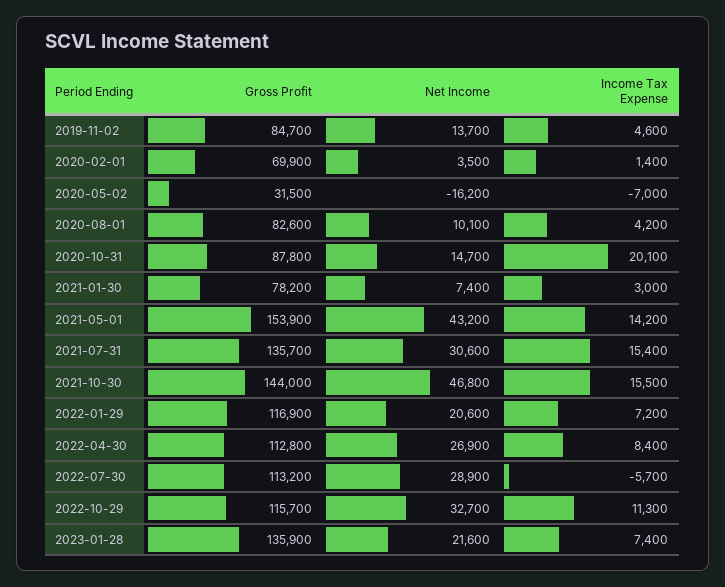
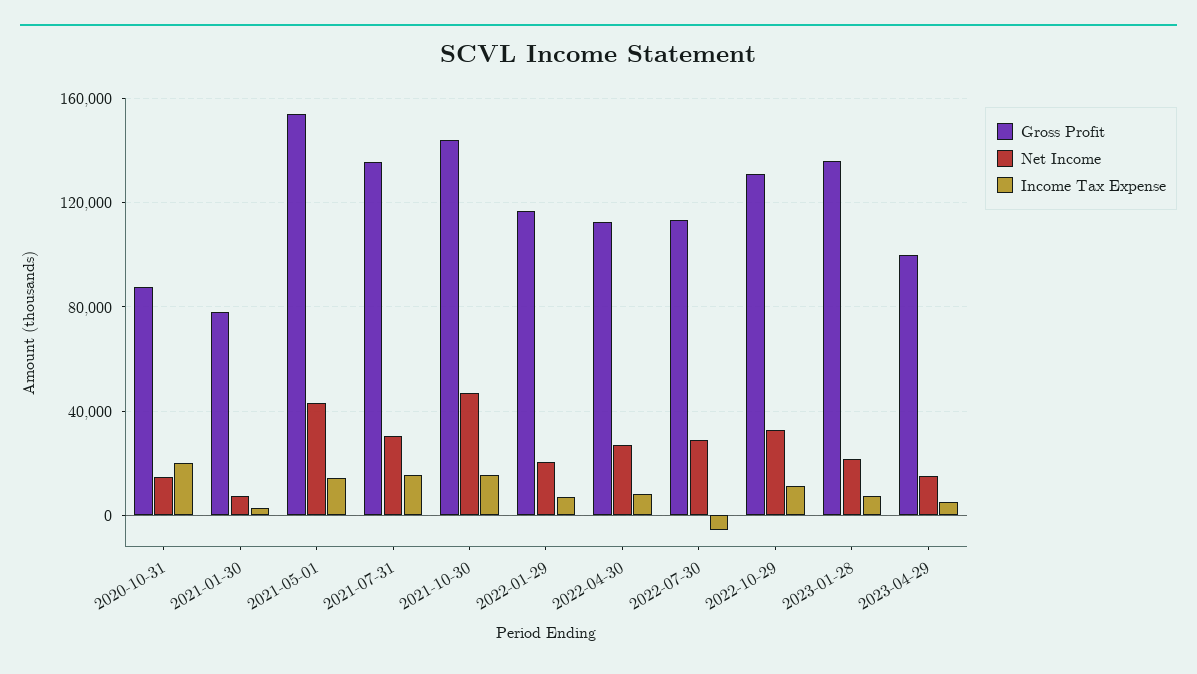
Gross Profit, 2019-11-02: 84700 -> none
Net Income, 2019-11-02: 13700 -> none
Income Tax Expense, 2019-11-02: 4600 -> none
Gross Profit, 2020-02-01: 69900 -> none
Net Income, 2020-02-01: 3500 -> none
Income Tax Expense, 2020-02-01: 1400 -> none
Gross Profit, 2020-05-02: 31500 -> none
Net Income, 2020-05-02: -16200 -> none
Income Tax Expense, 2020-05-02: -7000 -> none
Gross Profit, 2020-08-01: 82600 -> none
Net Income, 2020-08-01: 10100 -> none
Income Tax Expense, 2020-08-01: 4200 -> none
Gross Profit, 2022-10-29: 115700 -> 130000
Gross Profit, 2023-04-29: none -> 100000
Net Income, 2023-04-29: none -> 15000
Income Tax Expense, 2023-04-29: none -> 5000

